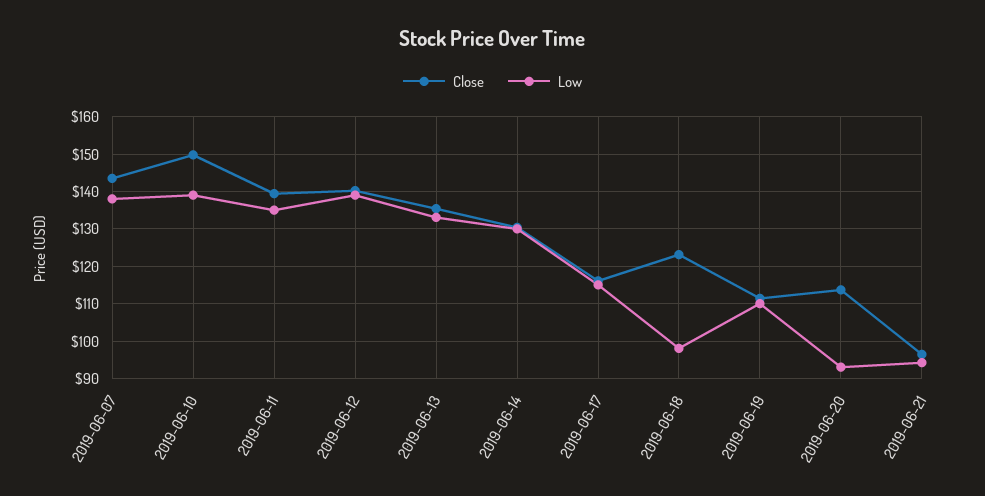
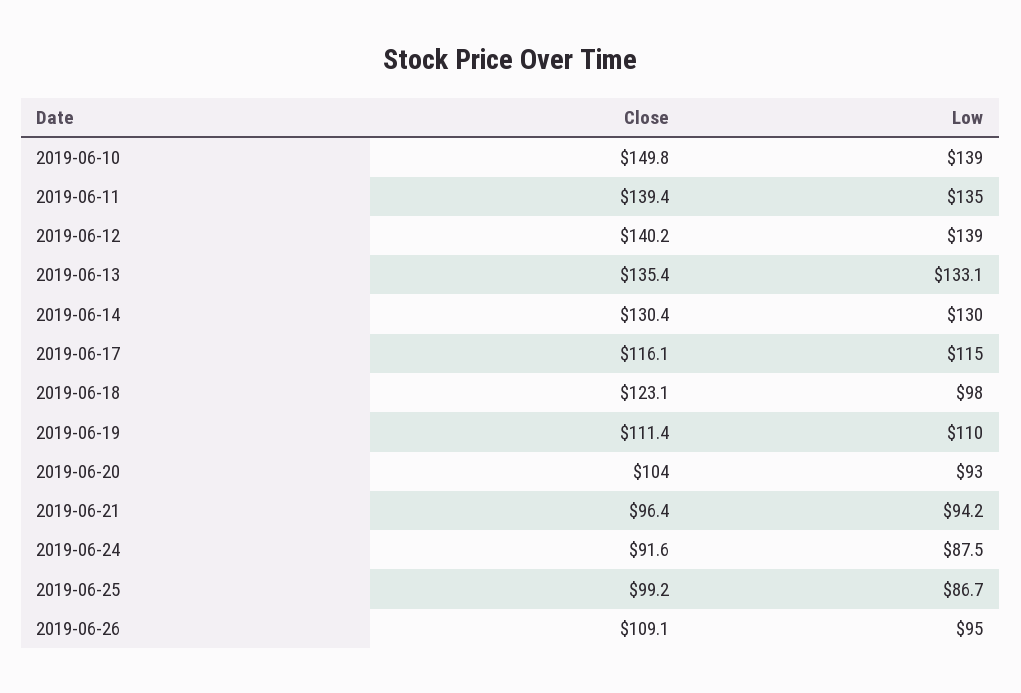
Close, 2019-06-07: 144 -> none
Low, 2019-06-07: 138 -> none
Close, 2019-06-20: 114 -> 104
Close, 2019-06-24: none -> 91.6
Low, 2019-06-24: none -> 87.5
Close, 2019-06-25: none -> 99.2
Low, 2019-06-25: none -> 86.7
Close, 2019-06-26: none -> 109.1
Low, 2019-06-26: none -> 95

